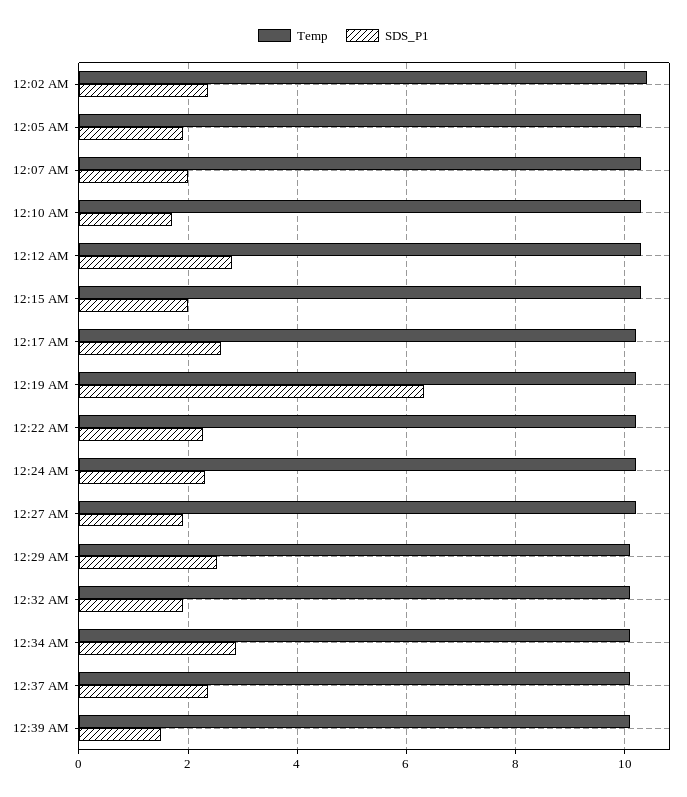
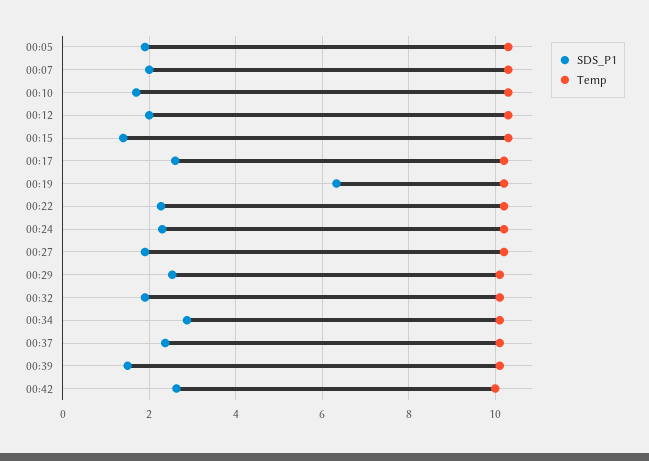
Temp, 12:02 AM: 10.4 -> none
SDS_P1, 12:02 AM: 2.4 -> none
SDS_P1, 12:12 AM: 2.8 -> 2
SDS_P1, 12:15 AM: 2 -> 1.4
SDS_P1, 00:42: none -> 2.6
Temp, 00:42: none -> 10

